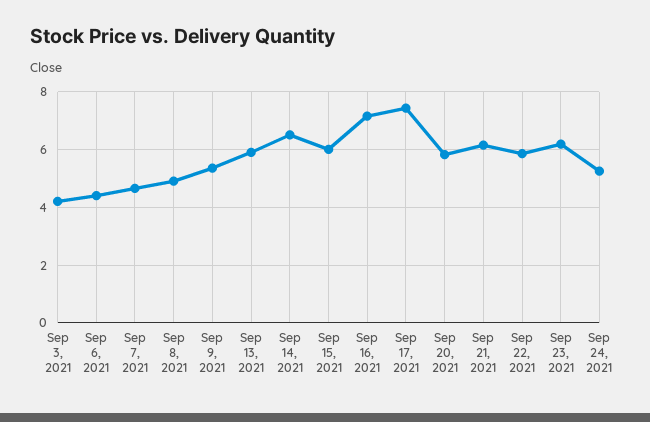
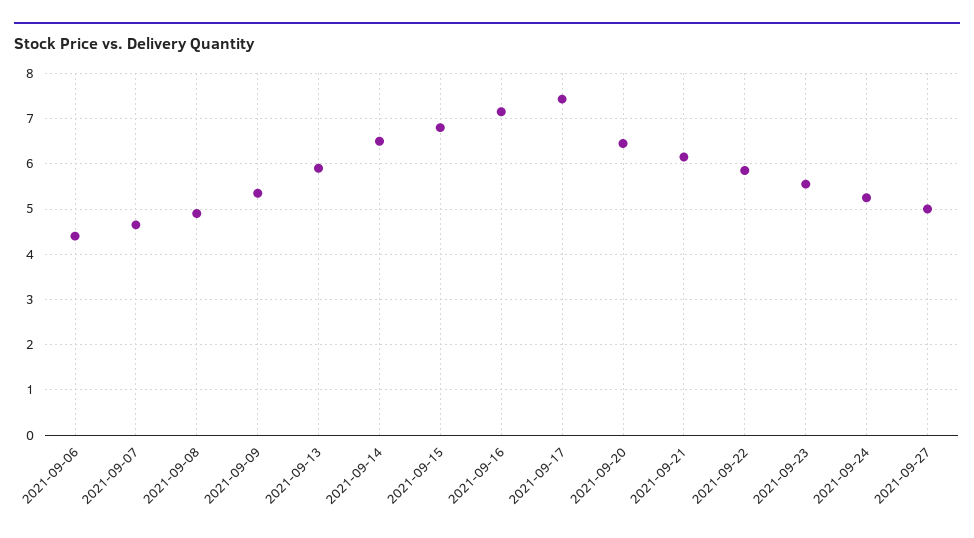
Sep 3, 2021: 4.25 -> none
Sep 15, 2021: 6 -> 6.8
Sep 20, 2021: 5.75 -> 6.4
Sep 23, 2021: 6.25 -> 5.6
2021-09-27: none -> 5

